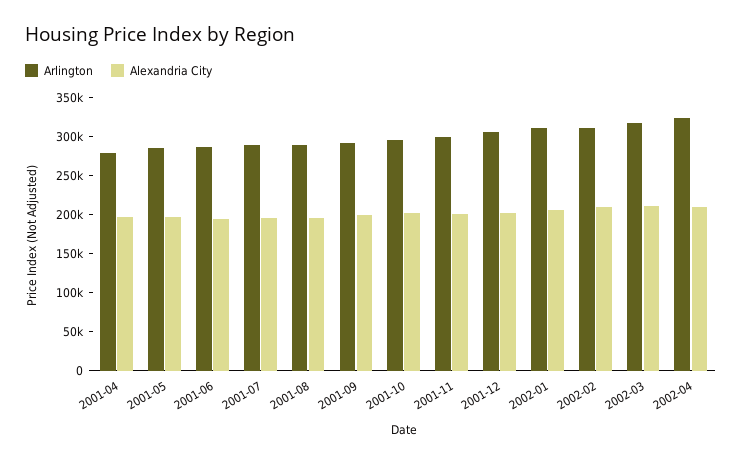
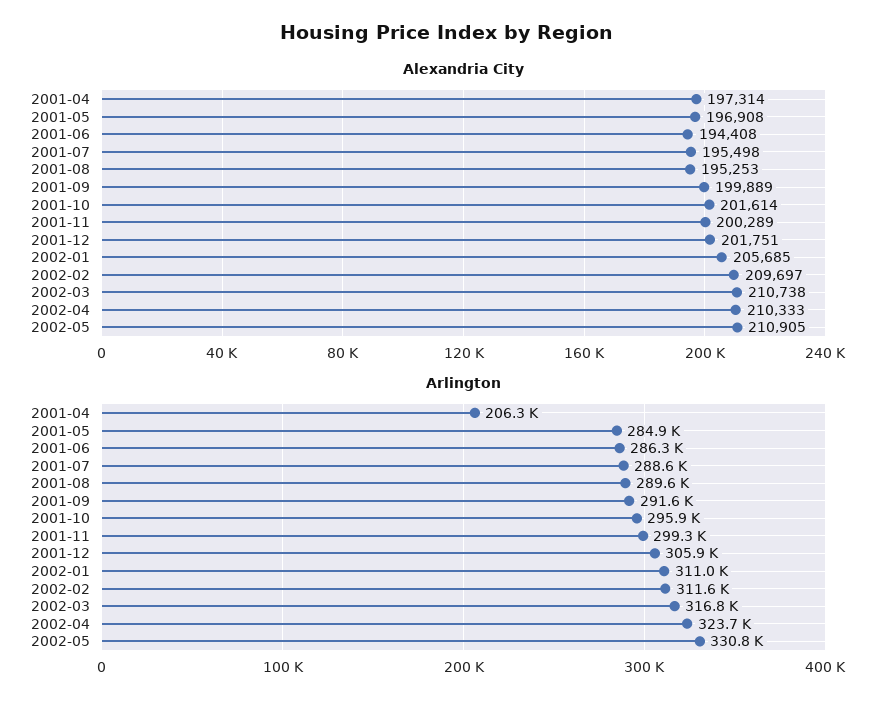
Arlington, 2001-04: 275000 -> 206300
Alexandria City, 2002-05: none -> 210905
Arlington, 2002-05: none -> 330800

